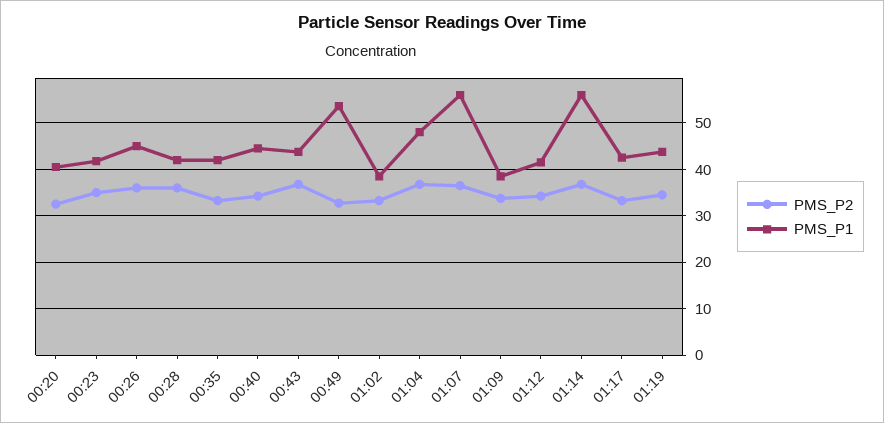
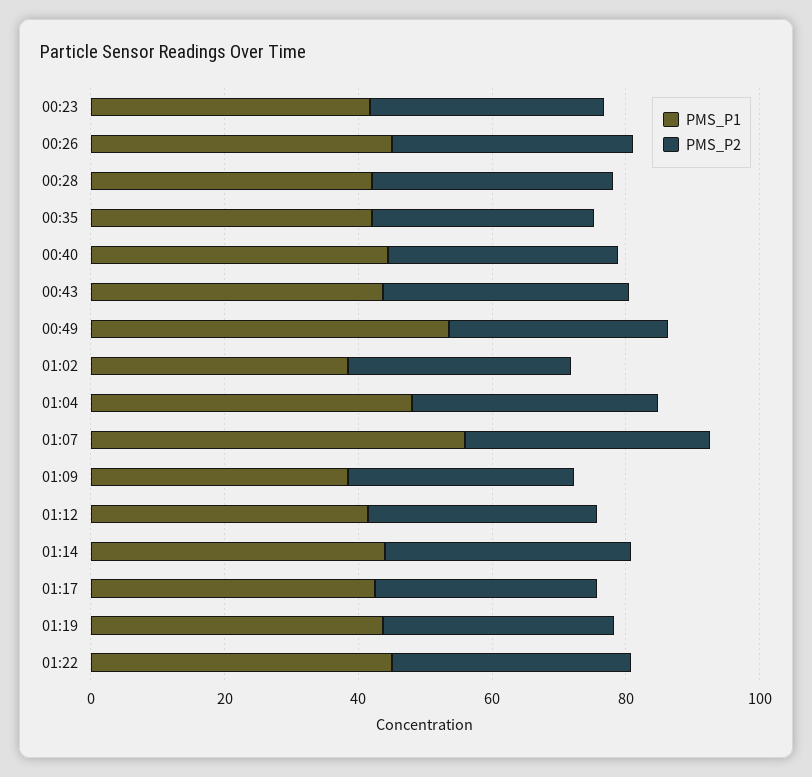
PMS_P2, 00:20: 32 -> none
PMS_P1, 00:20: 40 -> none
PMS_P1, 01:14: 56 -> 45
PMS_P1, 01:22: none -> 45
PMS_P2, 01:22: none -> 35

